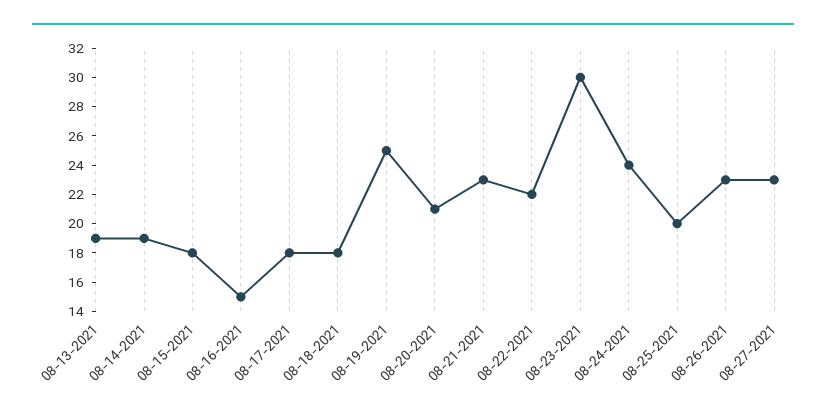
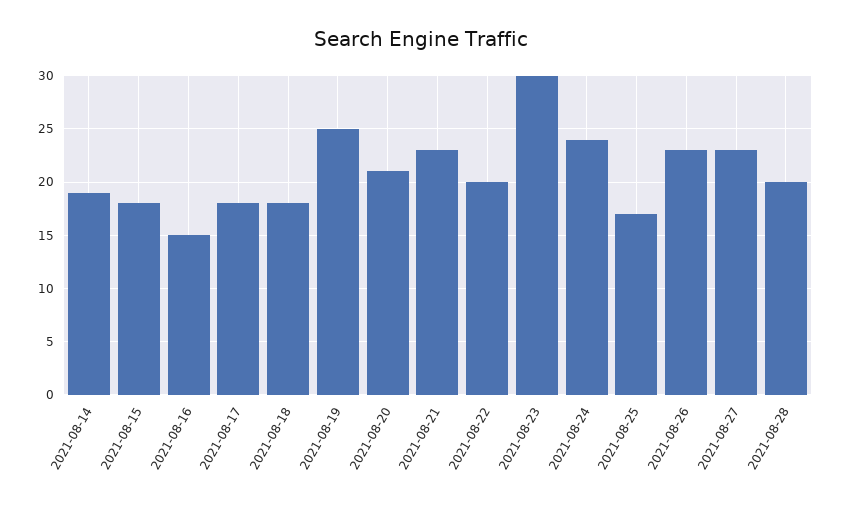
08-13-2021: 19 -> none
08-22-2021: 22 -> 20
08-25-2021: 20 -> 17
2021-08-28: none -> 20

